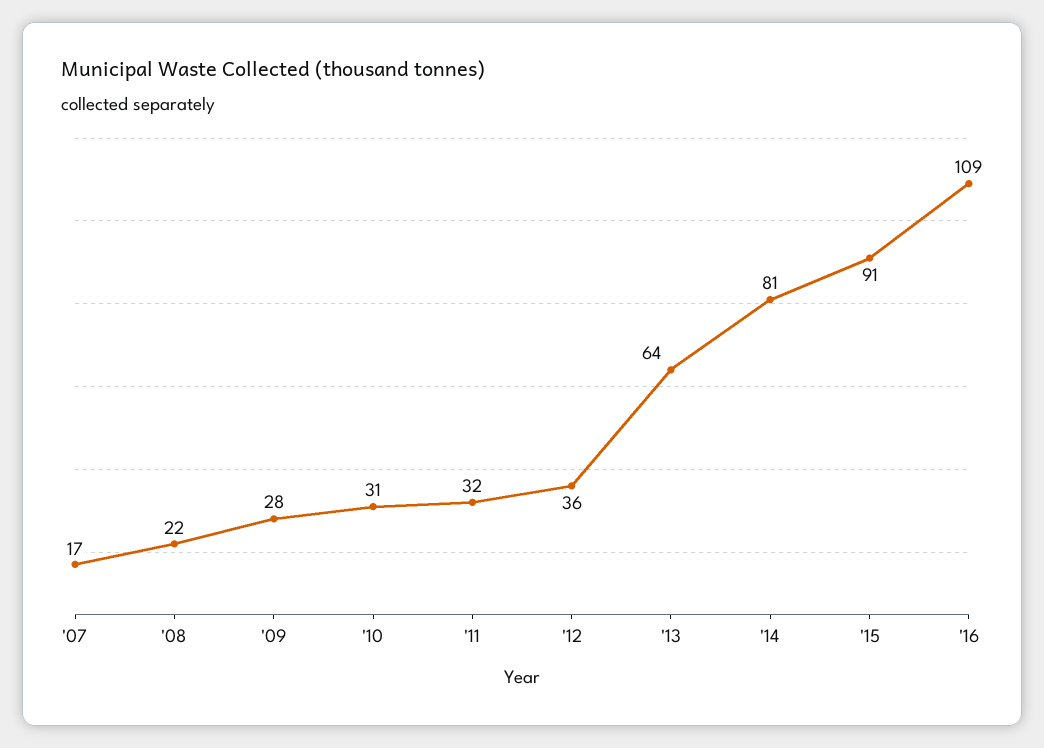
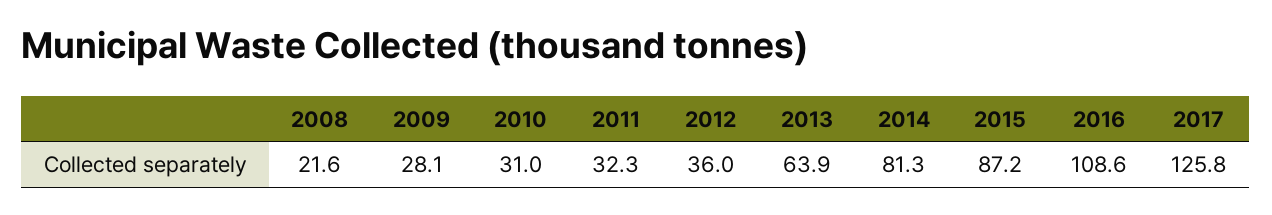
'07: 17 -> none
'15: 91 -> 87.2
2017: none -> 125.8

